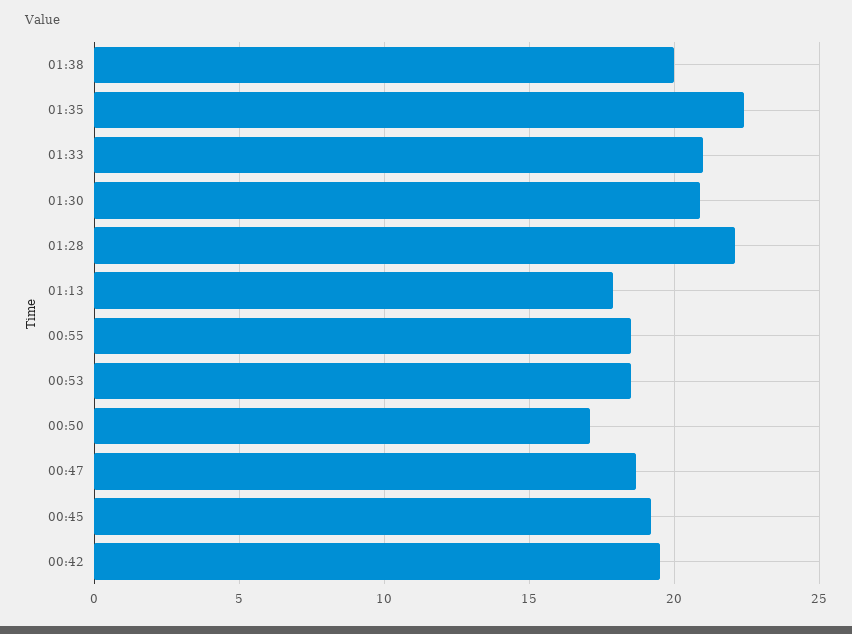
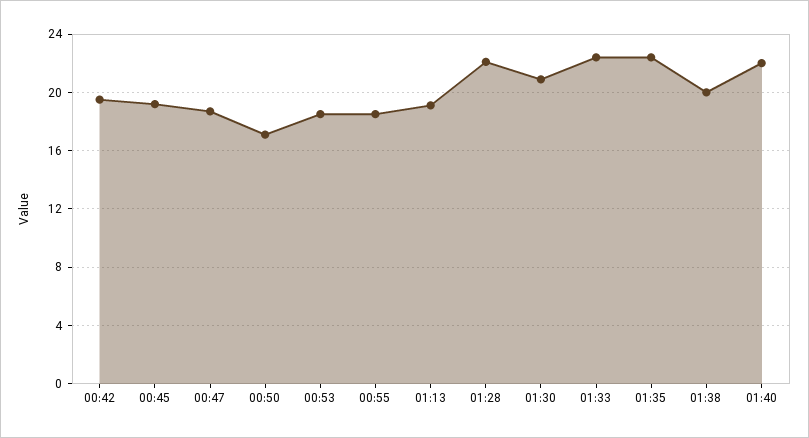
01:33: 21 -> 22.5
01:13: 18 -> 19
01:40: none -> 22

